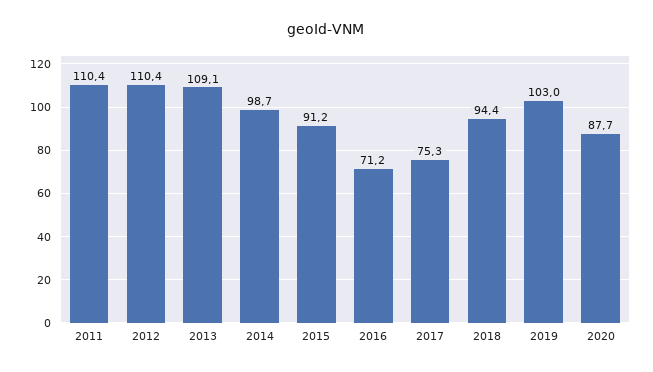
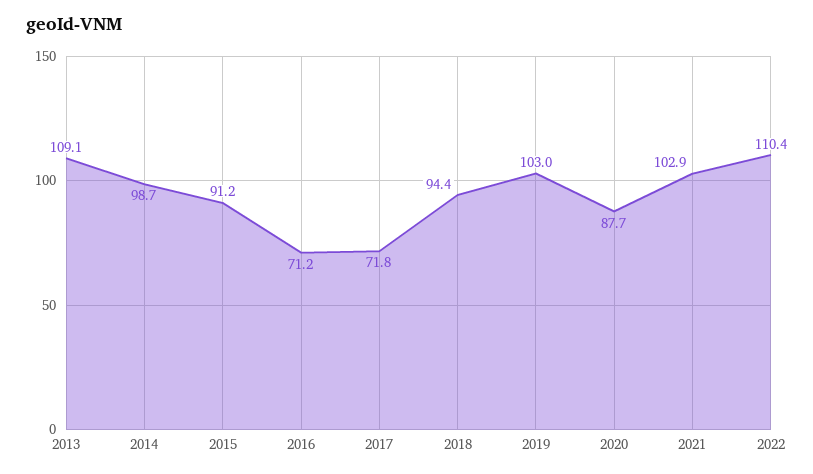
2011: 110.4 -> none
2012: 110.4 -> none
2017: 75.3 -> 71.8
2021: none -> 102.9
2022: none -> 110.4

